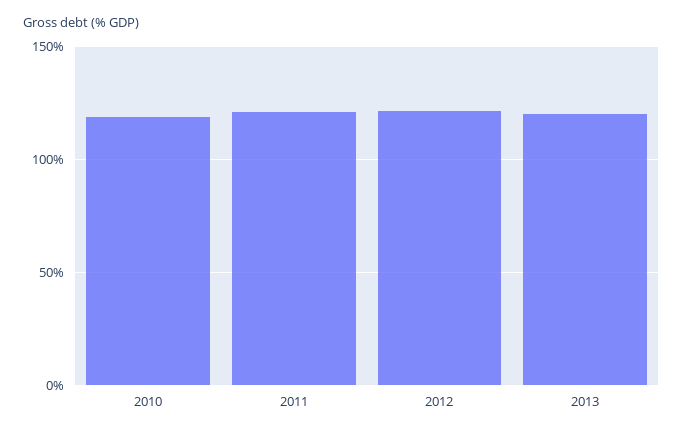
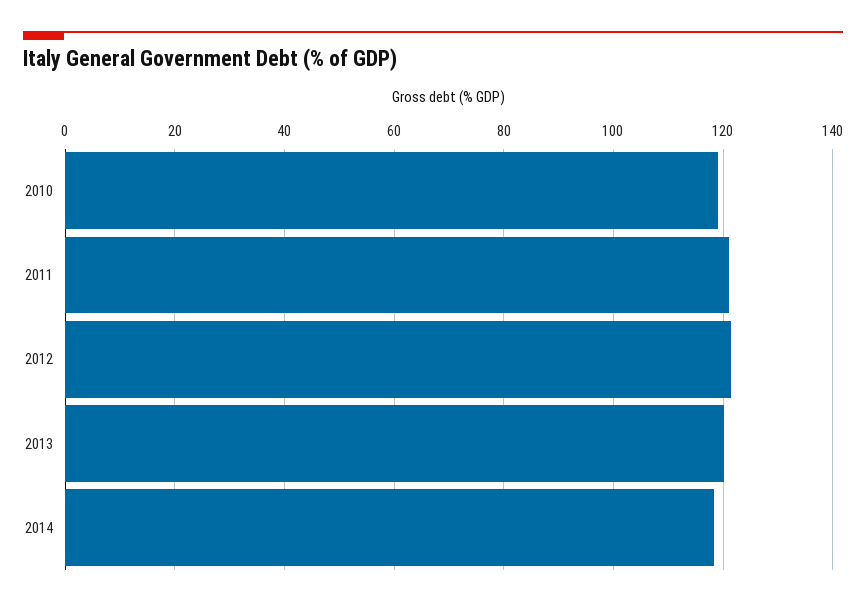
2014: none -> 118

